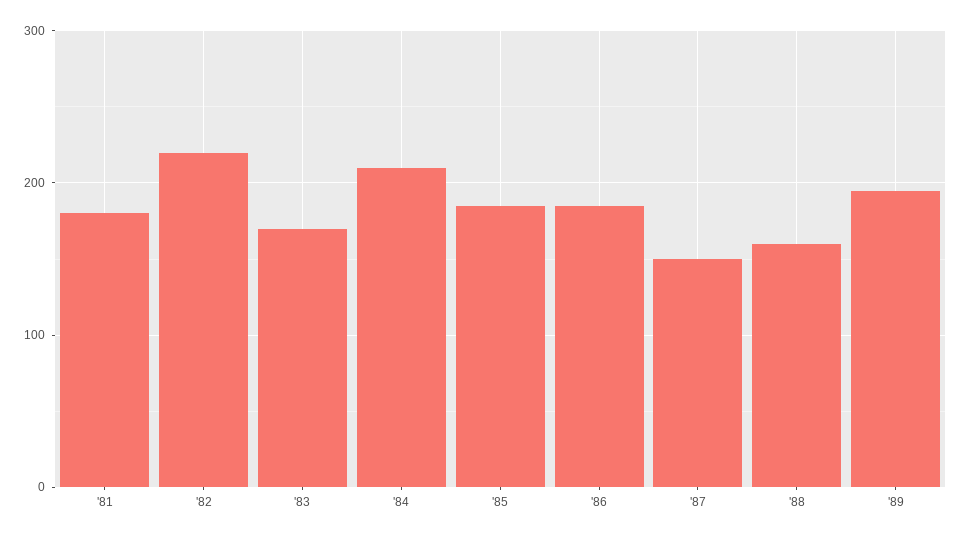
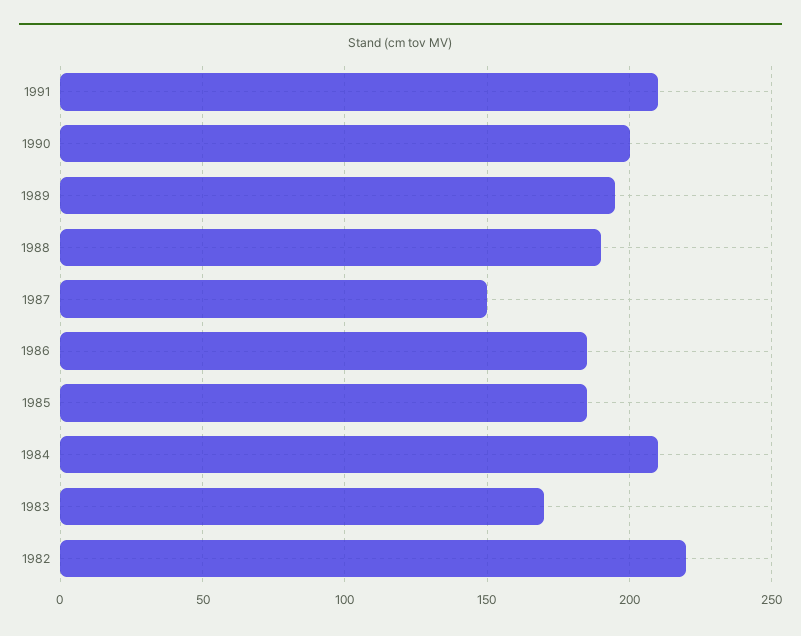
'81: 180 -> none
'88: 160 -> 190
1991: none -> 210
1990: none -> 200

